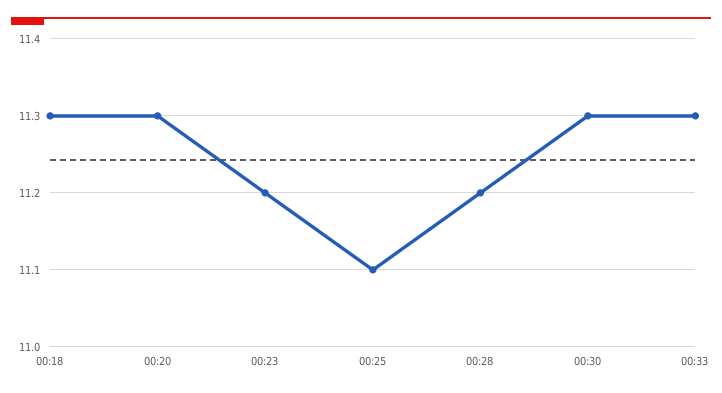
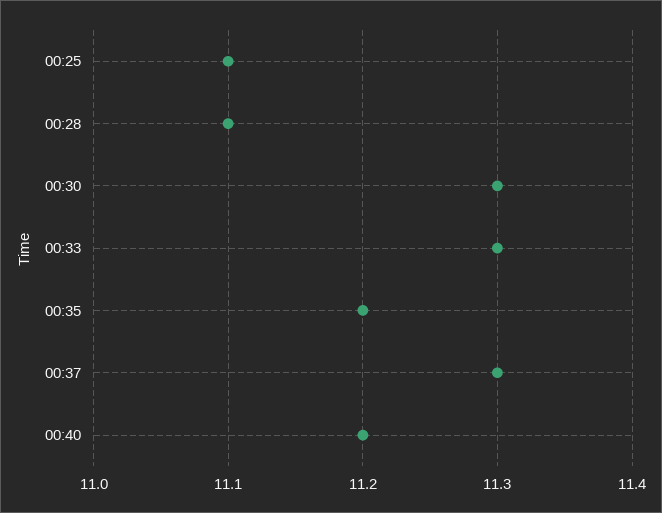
00:18: 11.3 -> none
00:20: 11.3 -> none
00:23: 11.2 -> none
00:28: 11.2 -> 11.1
00:35: none -> 11.2
00:37: none -> 11.3
00:40: none -> 11.2

